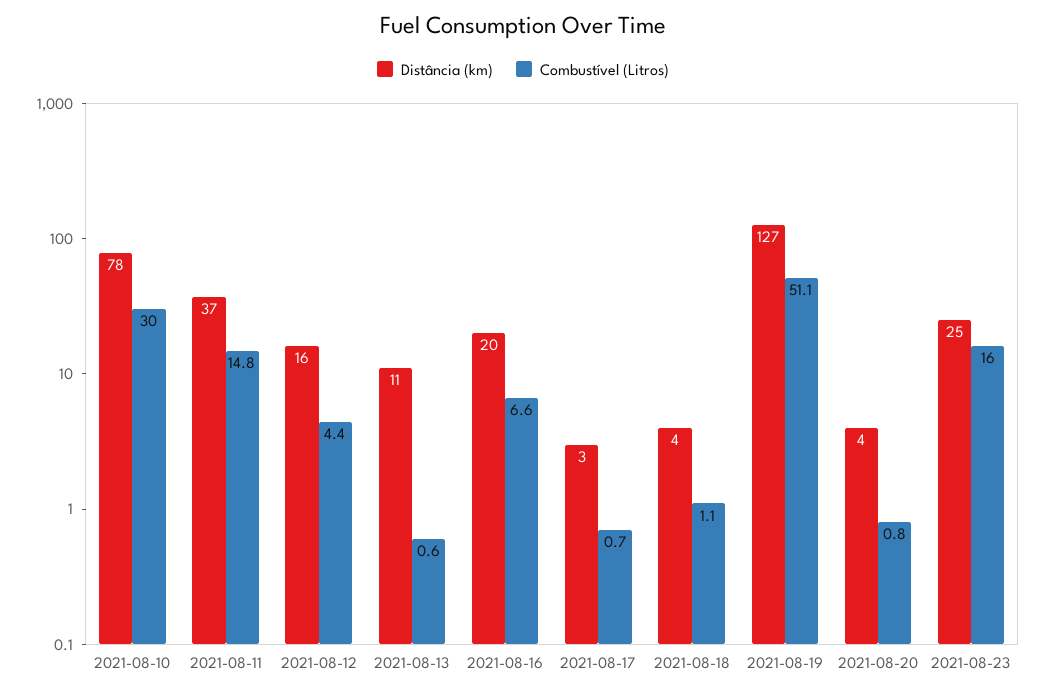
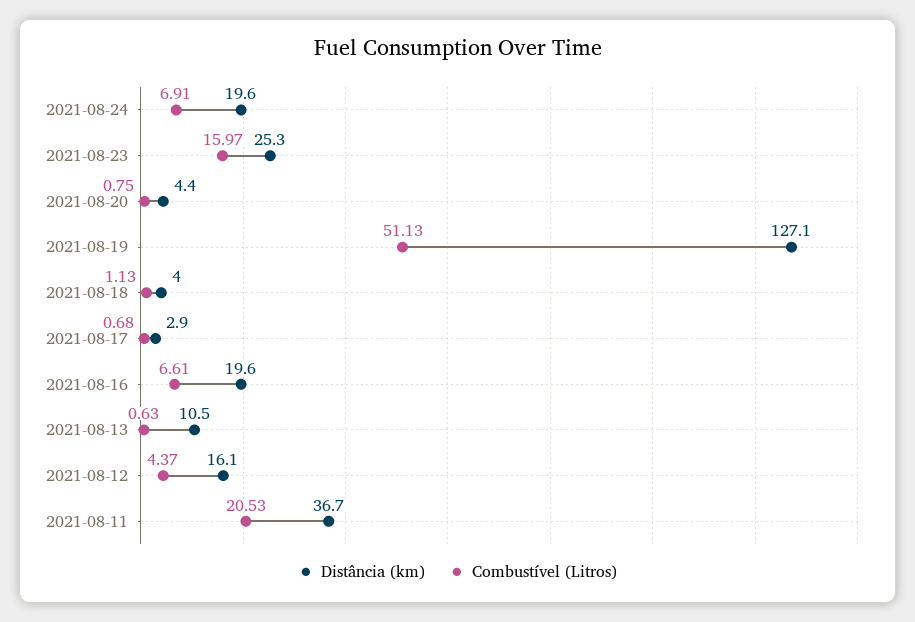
Distância (km), 2021-08-10: 78 -> none
Combustível (Litros), 2021-08-10: 30 -> none
Combustível (Litros), 2021-08-11: 14.8 -> 20.53
Distância (km), 2021-08-24: none -> 19.6
Combustível (Litros), 2021-08-24: none -> 6.91

